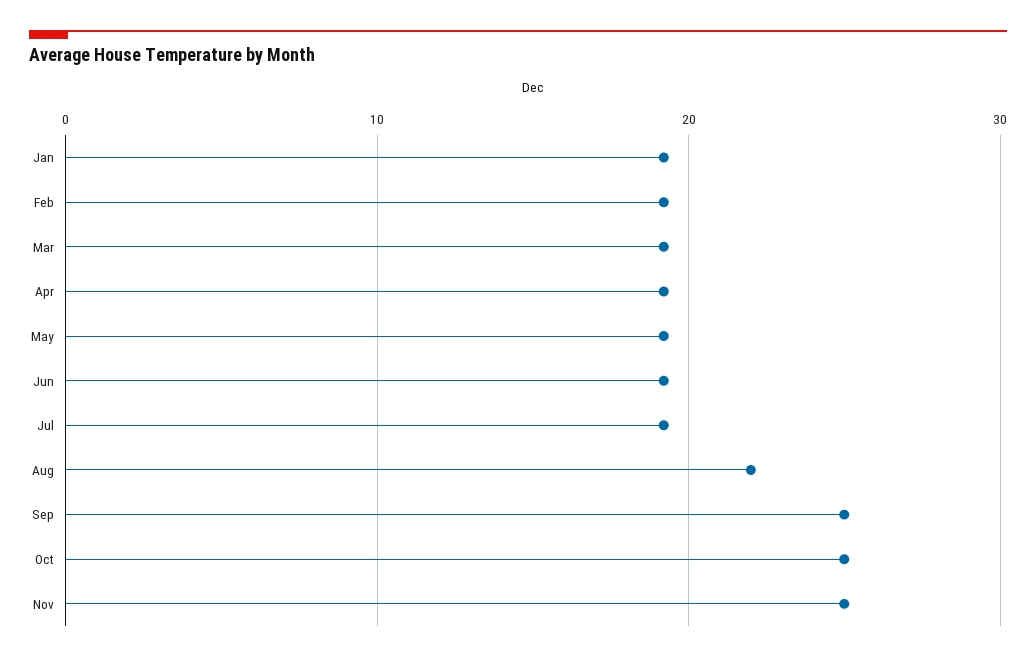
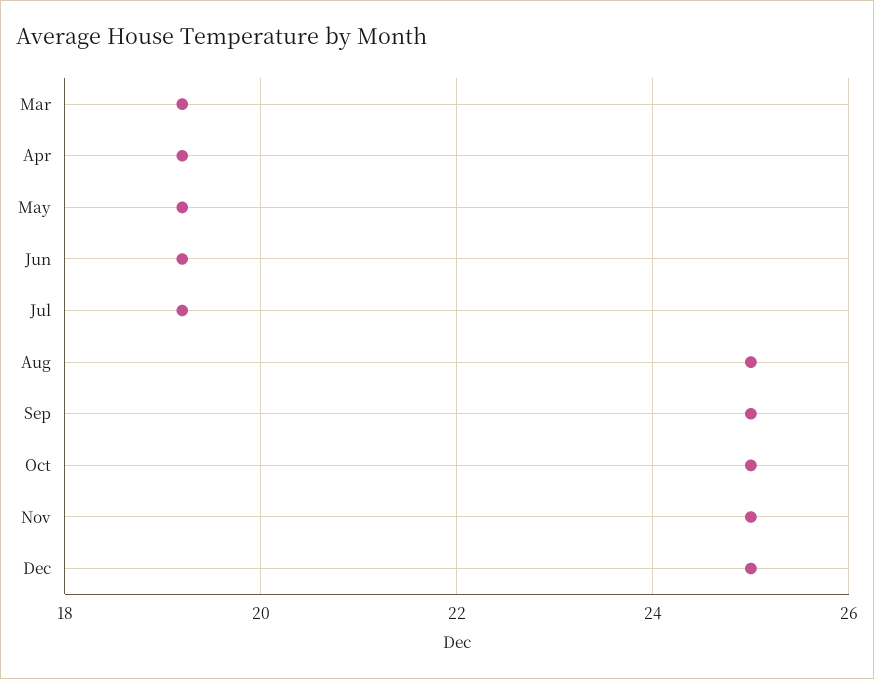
Jan: 19 -> none
Feb: 19 -> none
Aug: 22 -> 25
Dec: none -> 25

